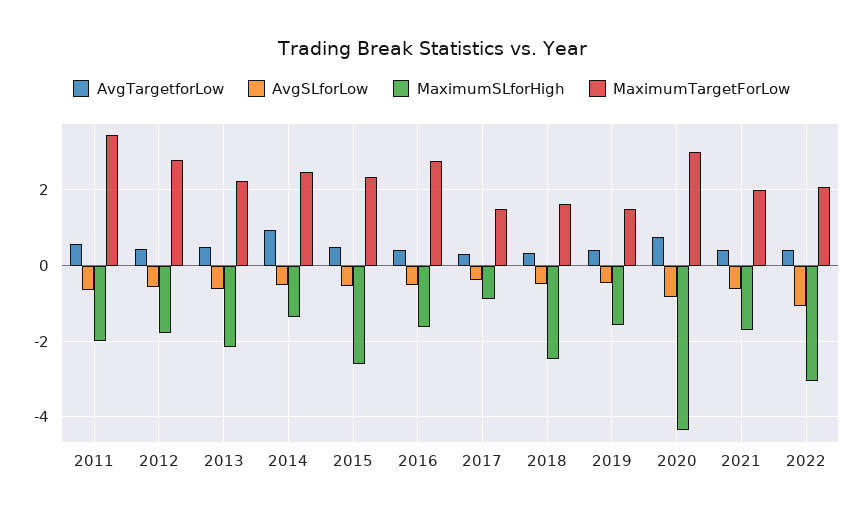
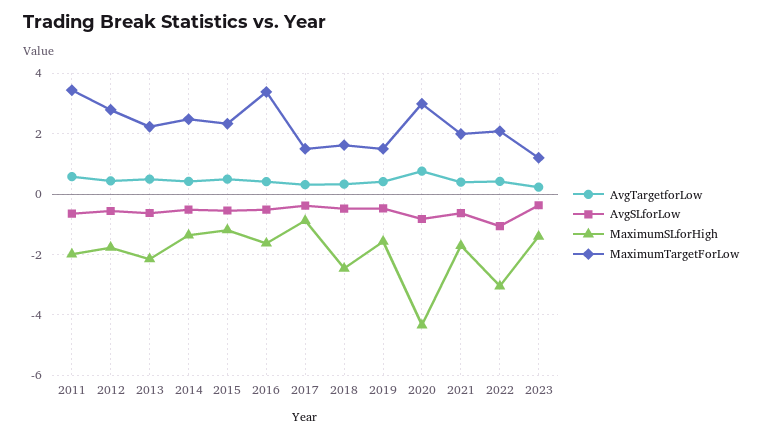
AvgTargetforLow, 2014: 1 -> 0.4
MaximumSLforHigh, 2015: -2.6 -> -1.2
MaximumTargetForLow, 2016: 2.8 -> 3.4
AvgTargetforLow, 2023: none -> 0.2
AvgSLforLow, 2023: none -> -0.4
MaximumSLforHigh, 2023: none -> -1.4
MaximumTargetForLow, 2023: none -> 1.2

